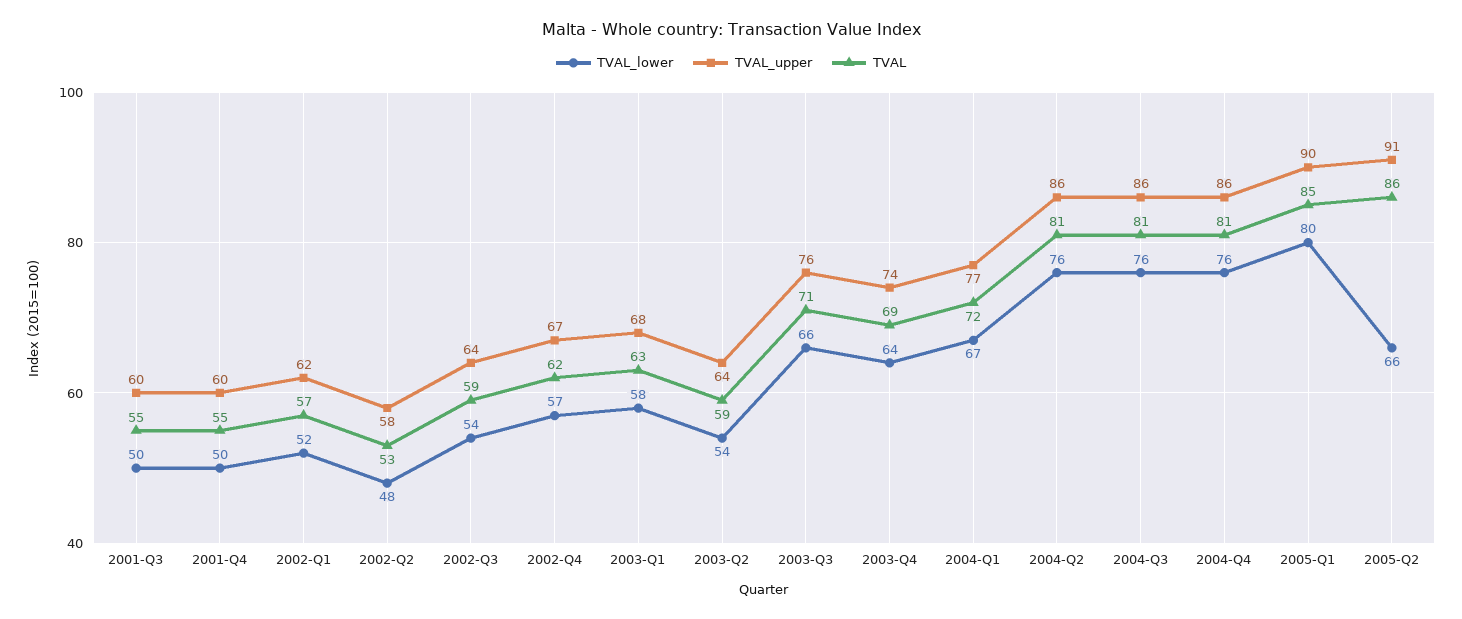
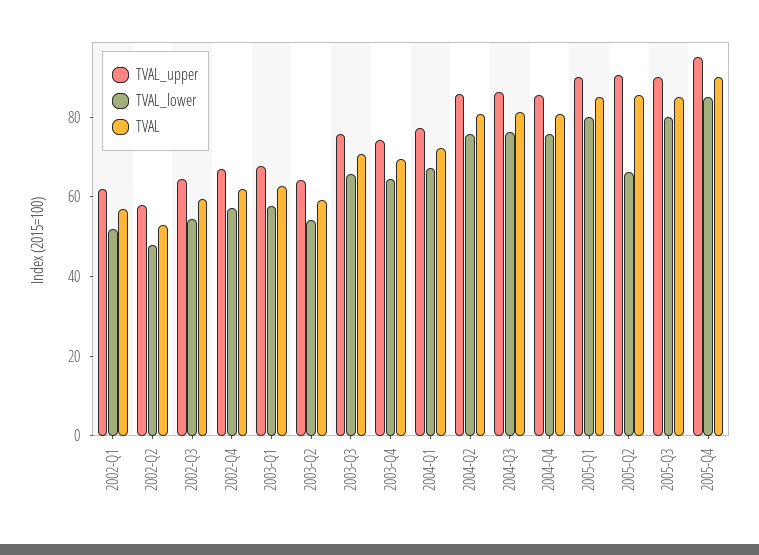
TVAL_lower, 2001-Q3: 50 -> none
TVAL_upper, 2001-Q3: 60 -> none
TVAL, 2001-Q3: 55 -> none
TVAL_lower, 2001-Q4: 50 -> none
TVAL_upper, 2001-Q4: 60 -> none
TVAL, 2001-Q4: 55 -> none
TVAL_upper, 2005-Q3: none -> 90
TVAL_lower, 2005-Q3: none -> 80
TVAL, 2005-Q3: none -> 85
TVAL_upper, 2005-Q4: none -> 95
TVAL_lower, 2005-Q4: none -> 85
TVAL, 2005-Q4: none -> 90

